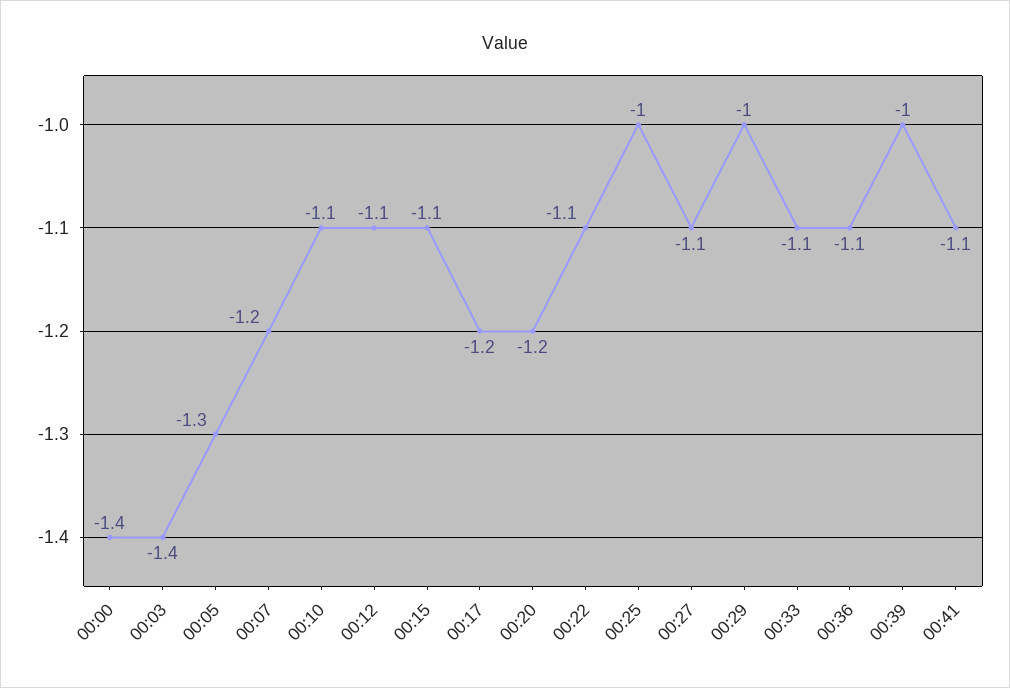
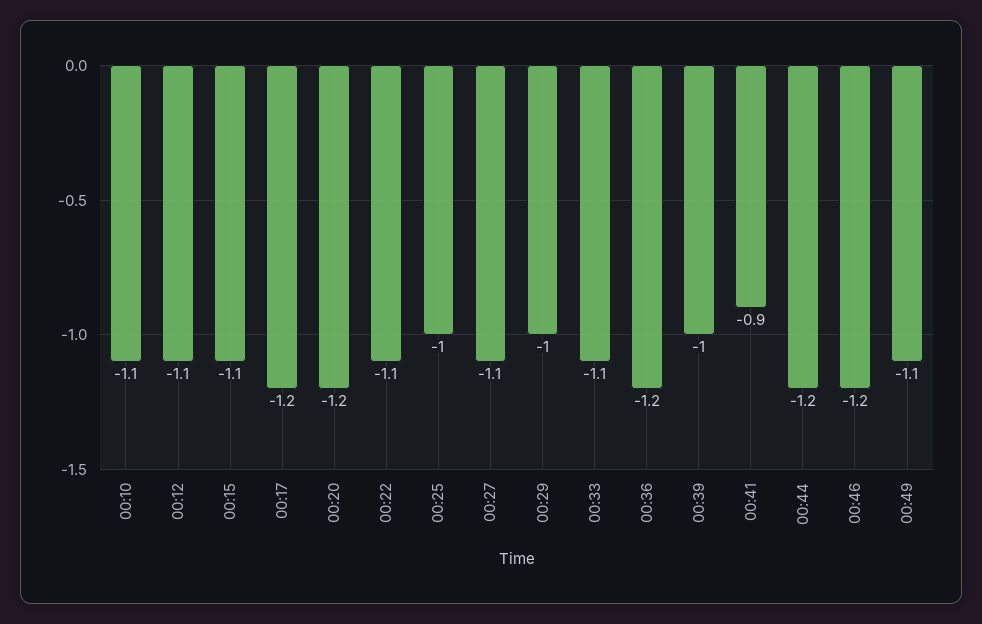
00:00: -1.4 -> none
00:03: -1.4 -> none
00:05: -1.3 -> none
00:07: -1.2 -> none
00:36: -1.1 -> -1.2
00:41: -1.1 -> -0.9
00:44: none -> -1.2
00:46: none -> -1.2
00:49: none -> -1.1

